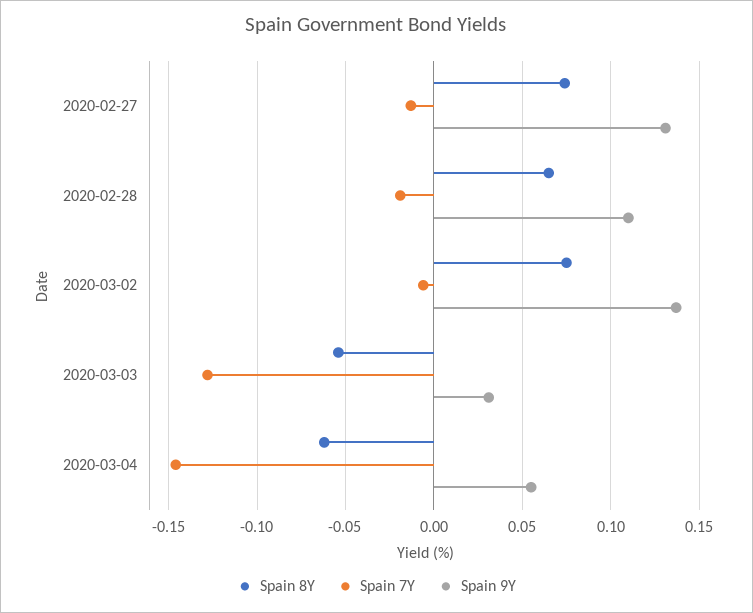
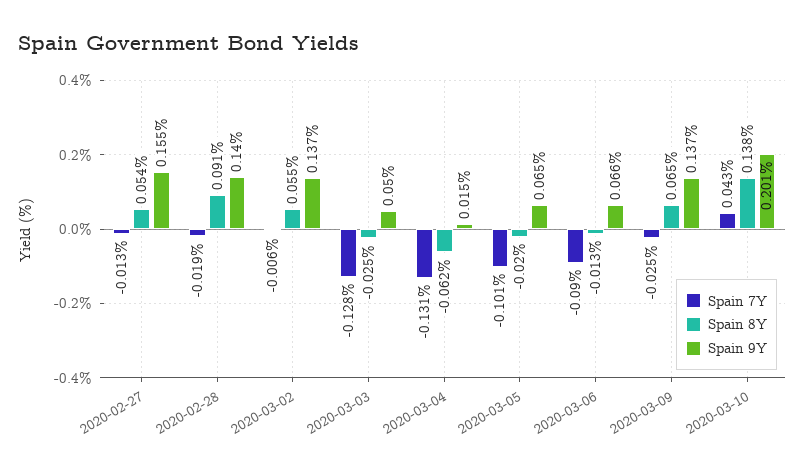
Spain 8Y, 2020-02-27: 0.075 -> 0.054
Spain 9Y, 2020-02-27: 0.13 -> 0.155
Spain 8Y, 2020-02-28: 0.065 -> 0.091
Spain 9Y, 2020-02-28: 0.11 -> 0.14
Spain 8Y, 2020-03-02: 0.075 -> 0.055
Spain 8Y, 2020-03-03: -0.055 -> -0.025
Spain 9Y, 2020-03-03: 0.03 -> 0.05
Spain 7Y, 2020-03-04: -0.145 -> -0.131
Spain 9Y, 2020-03-04: 0.055 -> 0.015
Spain 7Y, 2020-03-05: none -> -0.101
Spain 8Y, 2020-03-05: none -> -0.02
Spain 9Y, 2020-03-05: none -> 0.065
Spain 7Y, 2020-03-06: none -> -0.09
Spain 8Y, 2020-03-06: none -> -0.013
Spain 9Y, 2020-03-06: none -> 0.066
Spain 7Y, 2020-03-09: none -> -0.025
Spain 8Y, 2020-03-09: none -> 0.065
Spain 9Y, 2020-03-09: none -> 0.137
Spain 7Y, 2020-03-10: none -> 0.043
Spain 8Y, 2020-03-10: none -> 0.138
Spain 9Y, 2020-03-10: none -> 0.201

